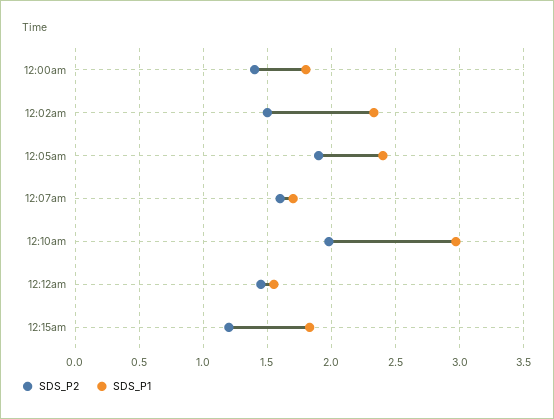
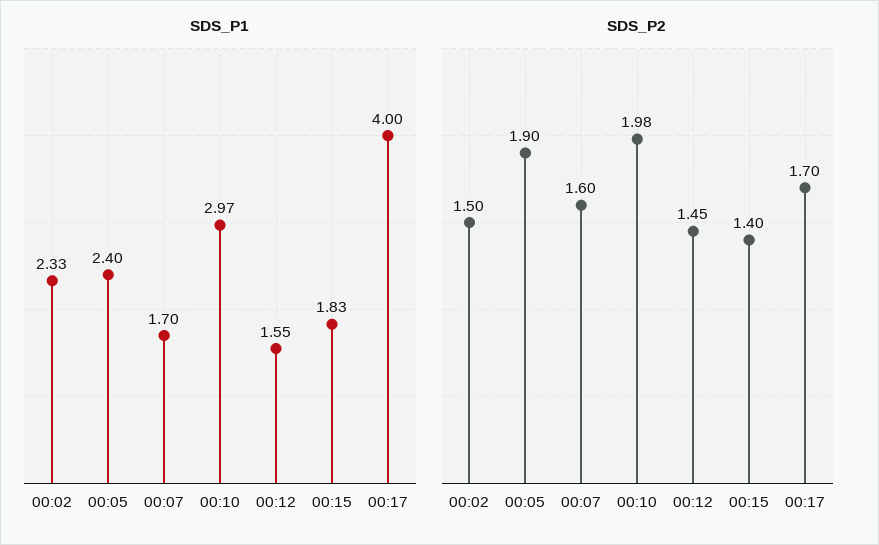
SDS_P2, 12:00am: 1.4 -> none
SDS_P1, 12:00am: 1.8 -> none
SDS_P2, 12:15am: 1.2 -> 1.4
SDS_P1, 00:17: none -> 4
SDS_P2, 00:17: none -> 1.7

